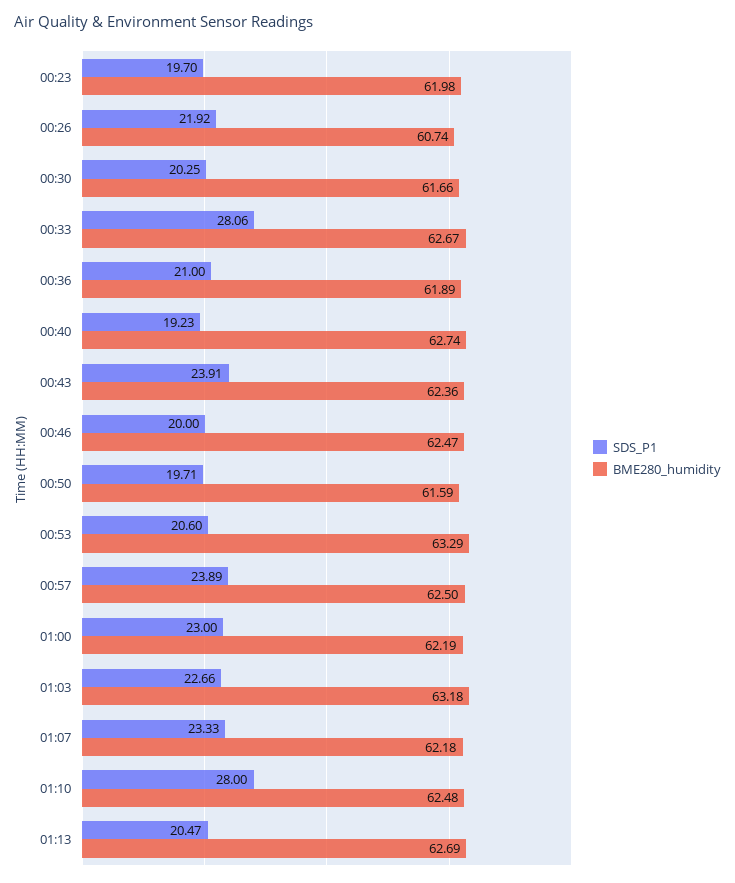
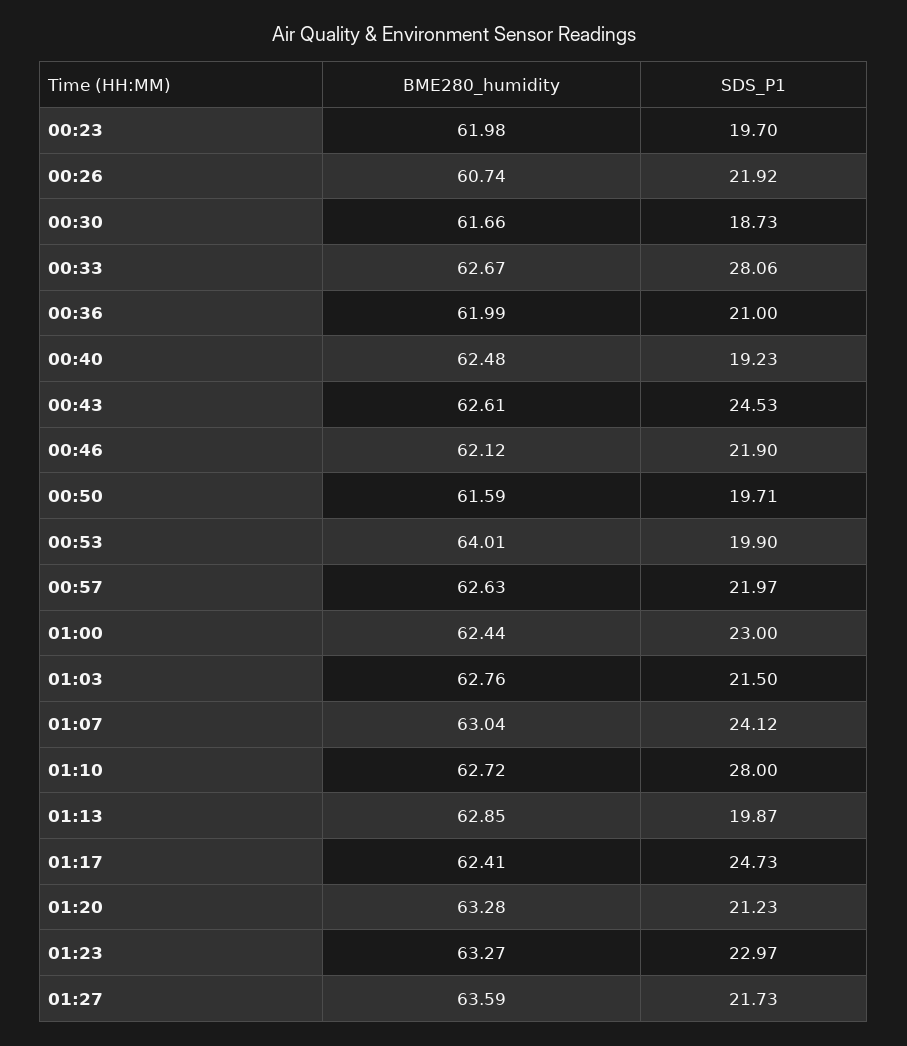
SDS_P1, 00:30: 20.25 -> 18.73
BME280_humidity, 00:36: 61.89 -> 61.99
BME280_humidity, 00:40: 62.74 -> 62.48
SDS_P1, 00:43: 23.91 -> 24.53
BME280_humidity, 00:43: 62.36 -> 62.61
SDS_P1, 00:46: 20 -> 21.9
BME280_humidity, 00:46: 62.47 -> 62.12
SDS_P1, 00:53: 20.6 -> 19.9
BME280_humidity, 00:53: 63.29 -> 64.01
SDS_P1, 00:57: 23.89 -> 21.97
BME280_humidity, 00:57: 62.5 -> 62.63
BME280_humidity, 01:00: 62.19 -> 62.44
SDS_P1, 01:03: 22.66 -> 21.5
BME280_humidity, 01:03: 63.18 -> 62.76
SDS_P1, 01:07: 23.33 -> 24.12
BME280_humidity, 01:07: 62.18 -> 63.04
BME280_humidity, 01:10: 62.48 -> 62.72
SDS_P1, 01:13: 20.47 -> 19.87
BME280_humidity, 01:13: 62.69 -> 62.85
BME280_humidity, 01:17: none -> 62.41
SDS_P1, 01:17: none -> 24.73
BME280_humidity, 01:20: none -> 63.28
SDS_P1, 01:20: none -> 21.23
BME280_humidity, 01:23: none -> 63.27
SDS_P1, 01:23: none -> 22.97
BME280_humidity, 01:27: none -> 63.59
SDS_P1, 01:27: none -> 21.73

